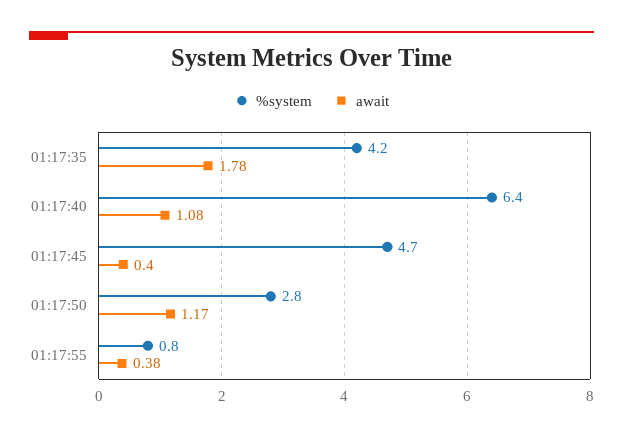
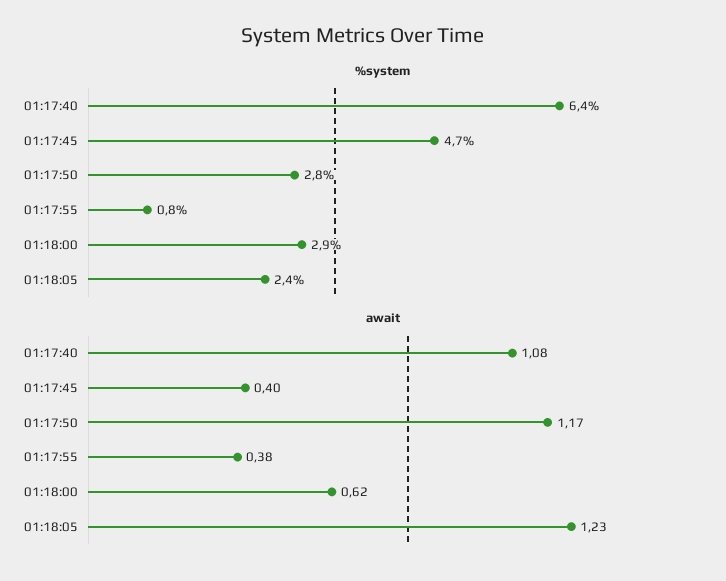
%system, 01:17:35: 4.2 -> none
await, 01:17:35: 1.78 -> none
%system, 01:18:00: none -> 2.9
%system, 01:18:05: none -> 2.4
await, 01:18:00: none -> 0.62
await, 01:18:05: none -> 1.23

